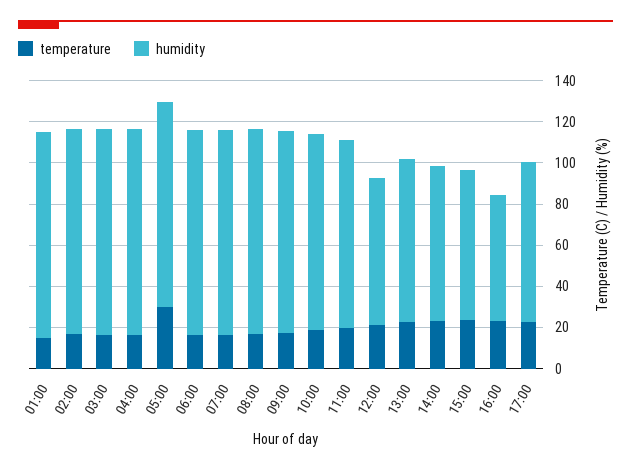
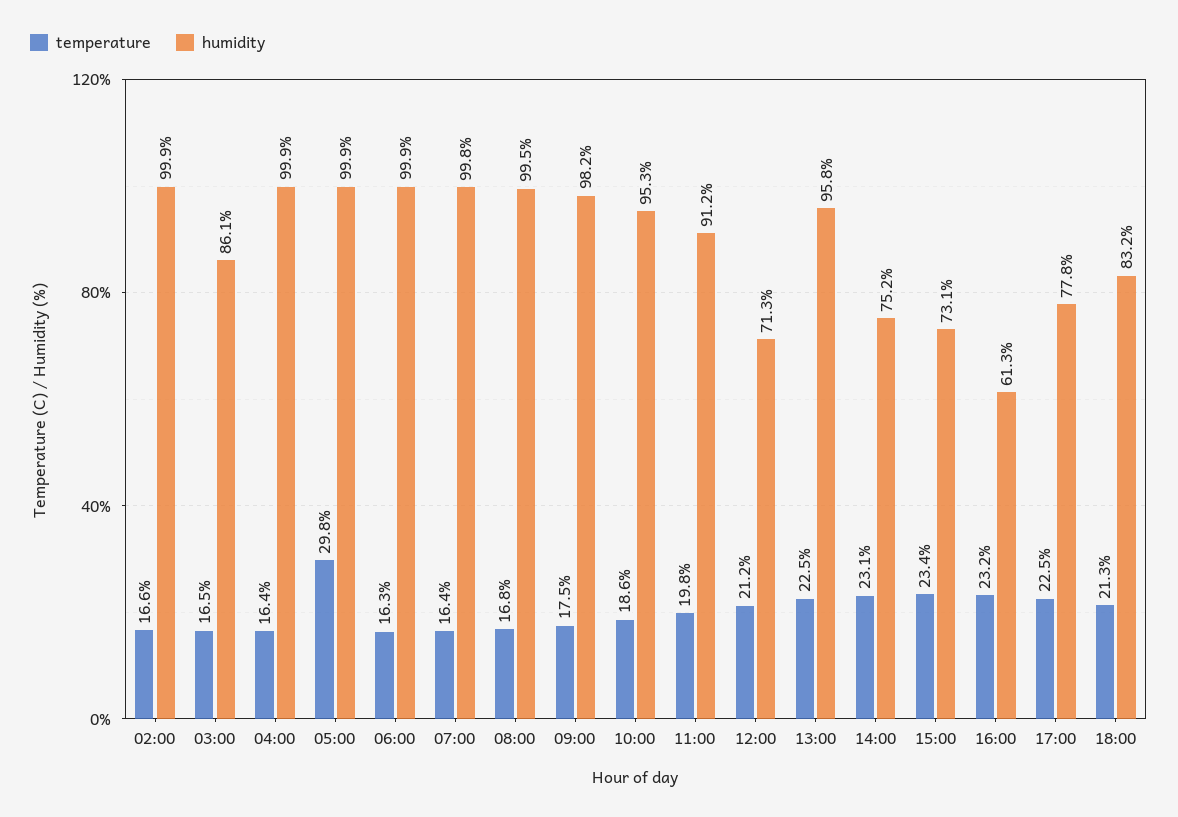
temperature, 01:00: 15 -> none
humidity, 01:00: 100 -> none
humidity, 03:00: 100 -> 86.1
humidity, 13:00: 80 -> 95.8
temperature, 18:00: none -> 21.3
humidity, 18:00: none -> 83.2

